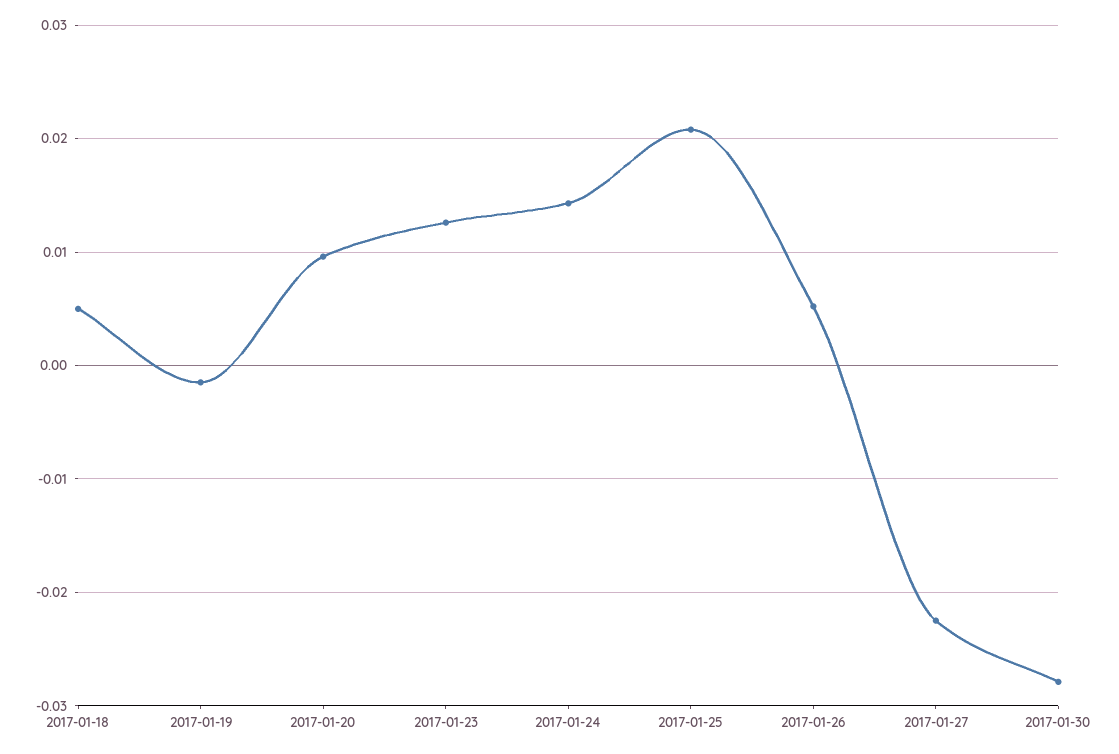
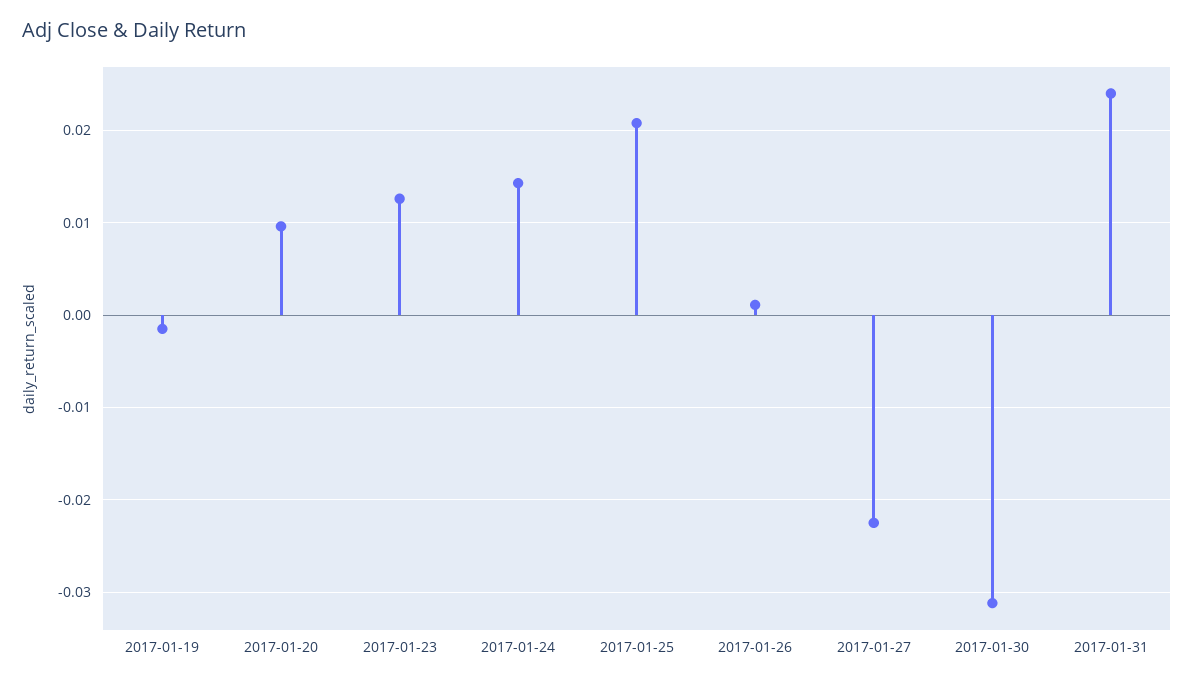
2017-01-18: 0.005 -> none
2017-01-26: 0.005 -> 0.001
2017-01-30: -0.028 -> -0.031
2017-01-31: none -> 0.024

